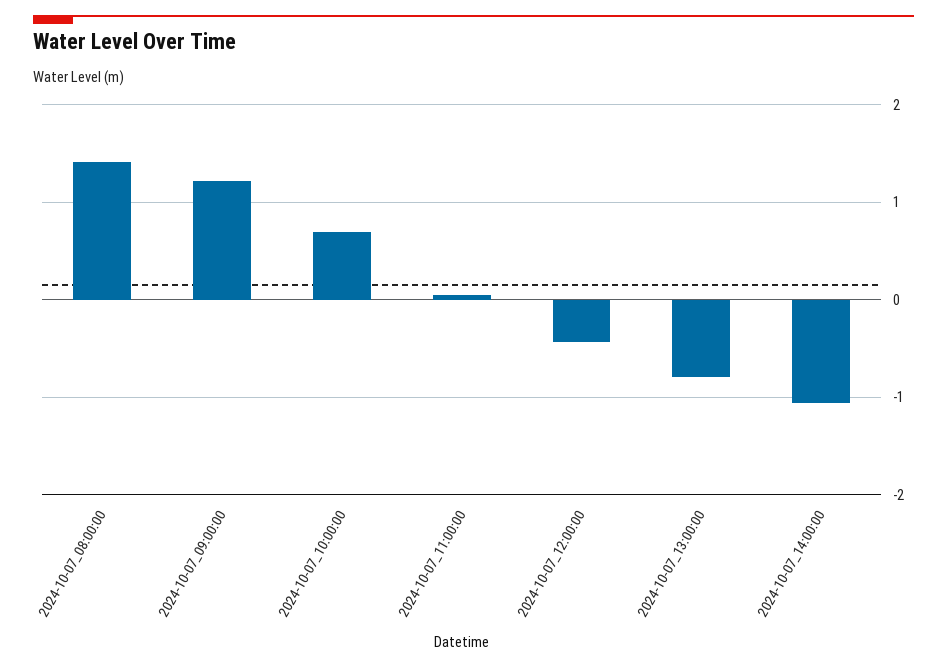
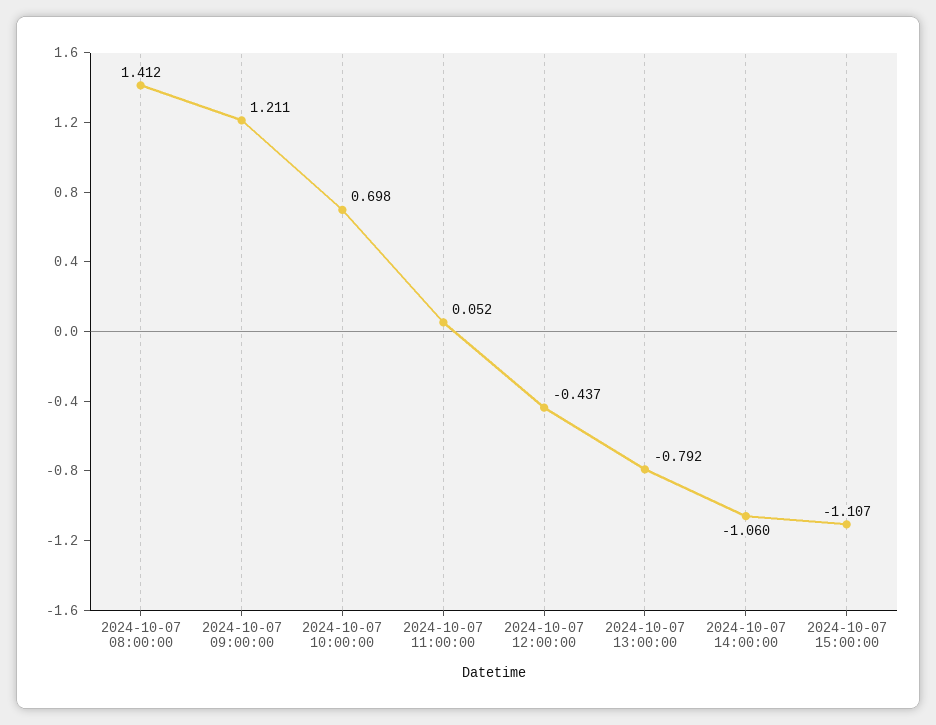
2024-10-07 15:00:00: none -> -1.107

